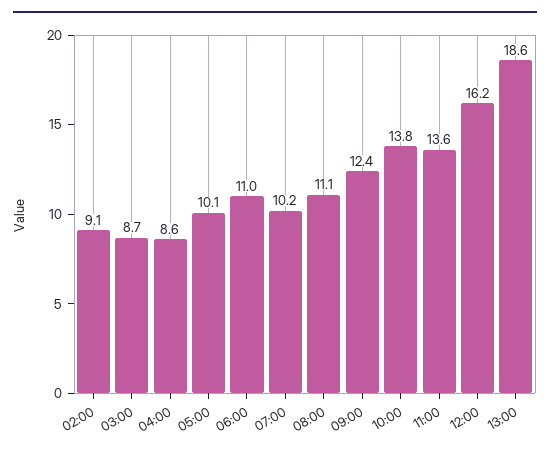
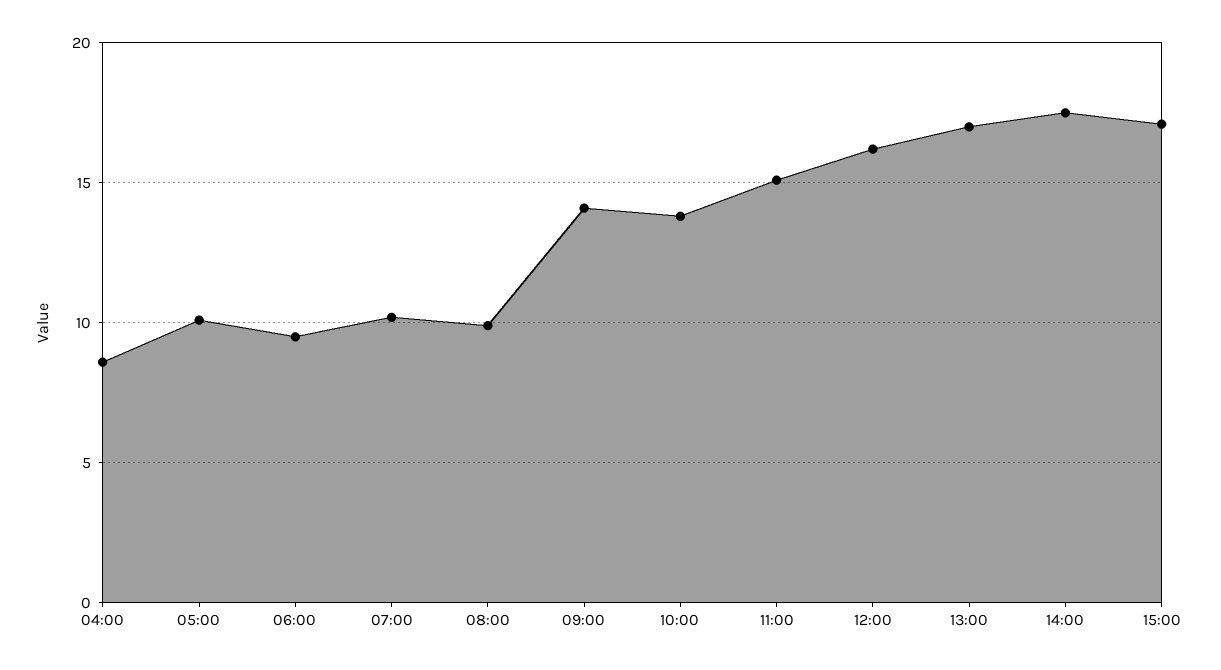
02:00: 9.1 -> none
03:00: 8.7 -> none
06:00: 11 -> 9.5
08:00: 11.1 -> 10
09:00: 12.4 -> 14
11:00: 13.6 -> 15
13:00: 18.6 -> 17
14:00: none -> 17.5
15:00: none -> 17

